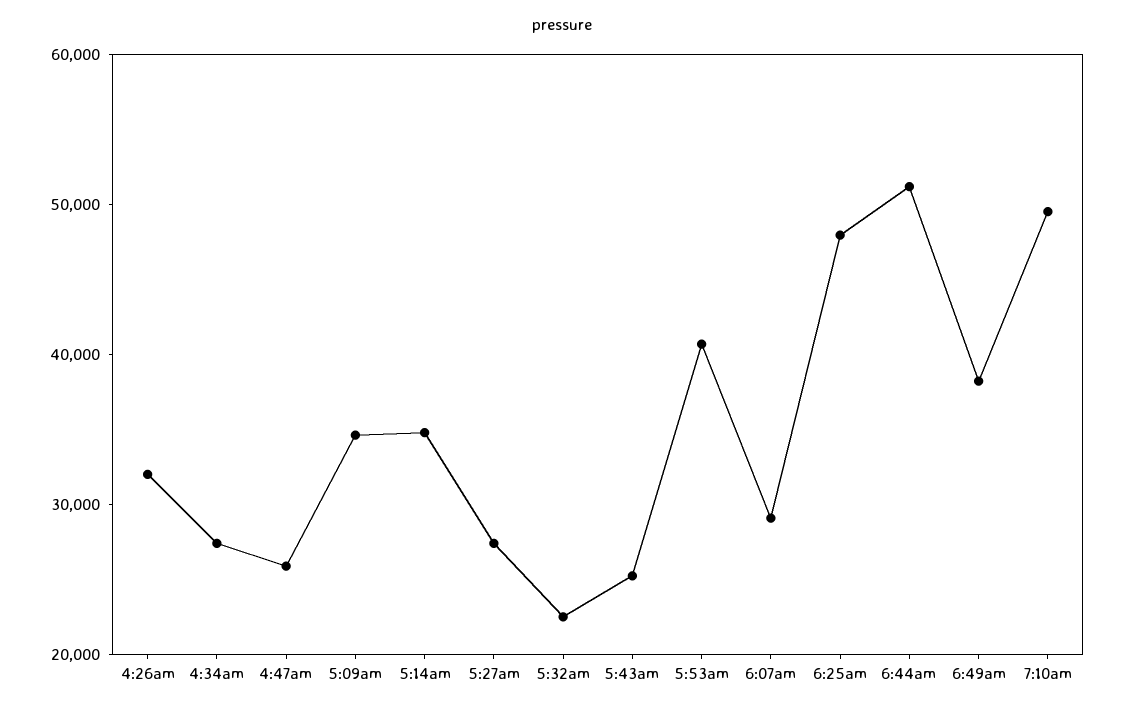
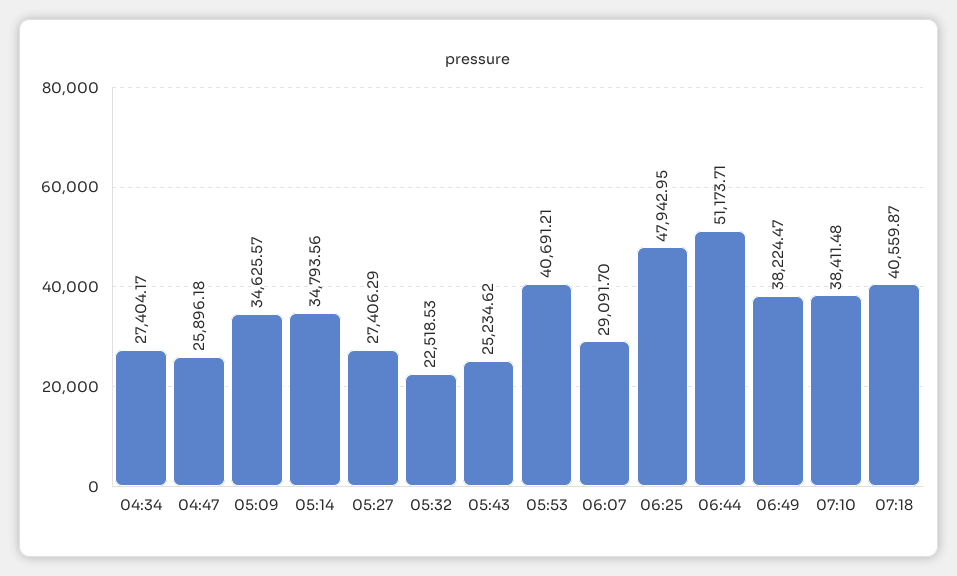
4:26am: 32000 -> none
7:10am: 50000 -> 38411.48
07:18: none -> 40559.87

